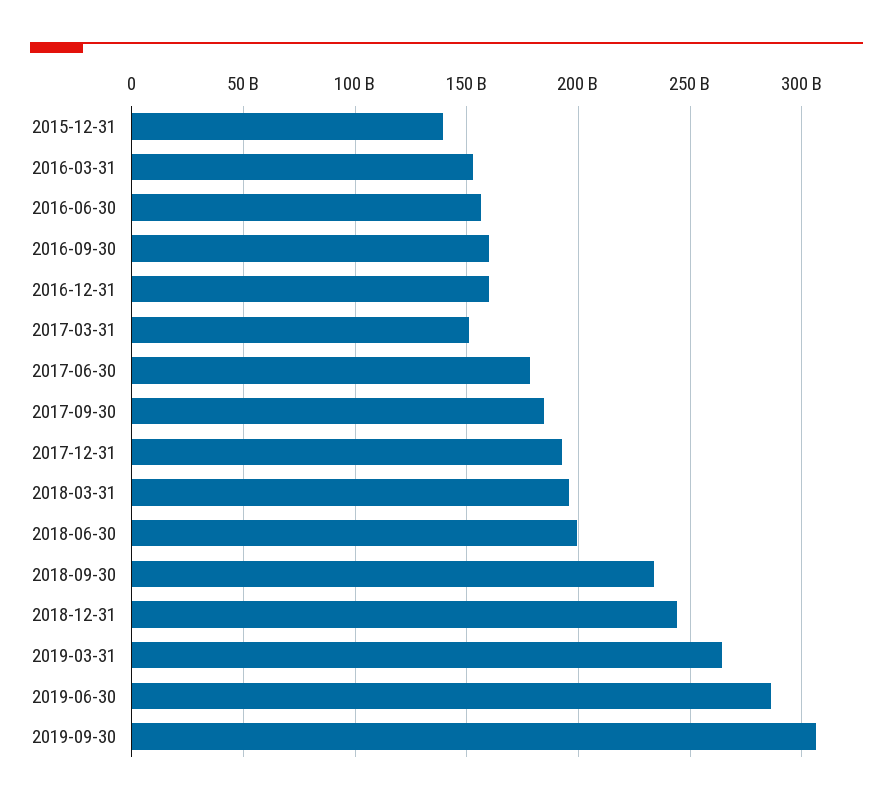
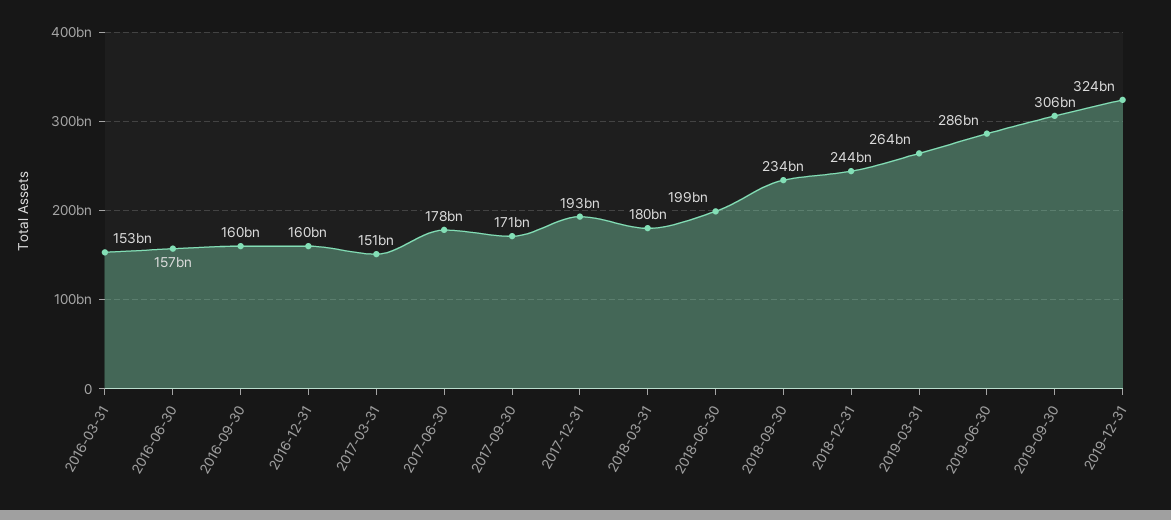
2015-12-31: 140000000000 -> none
2017-09-30: 185000000000 -> 171000000000
2018-03-31: 195000000000 -> 180000000000
2019-12-31: none -> 324000000000

